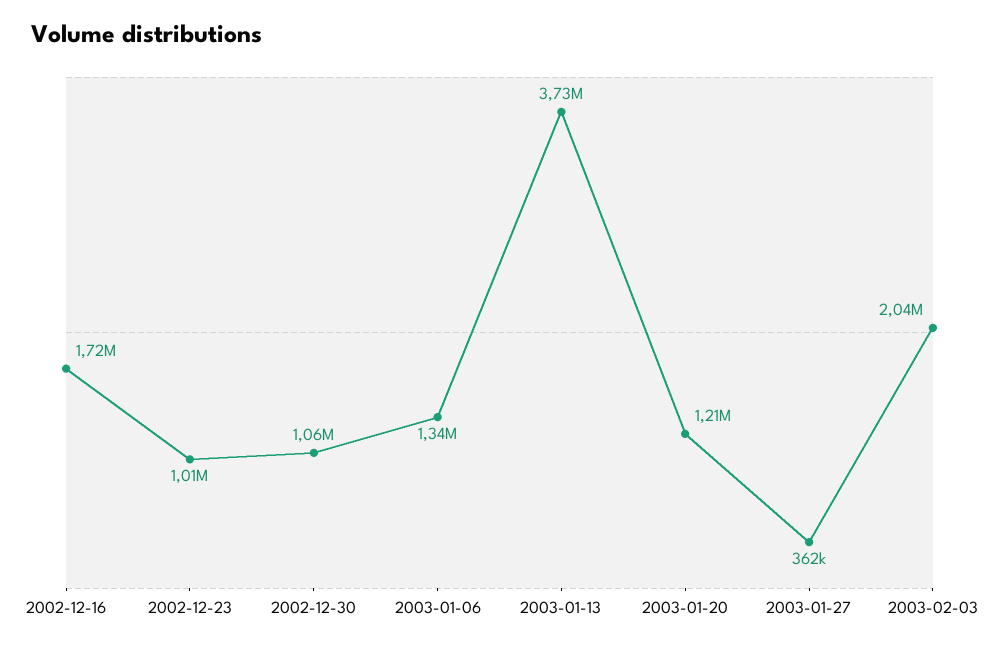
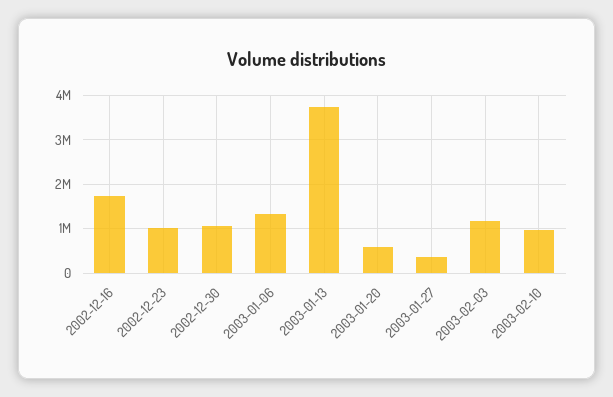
2003-01-20: 1210000 -> 600000
2003-02-03: 2040000 -> 1200000
2003-02-10: none -> 1000000

